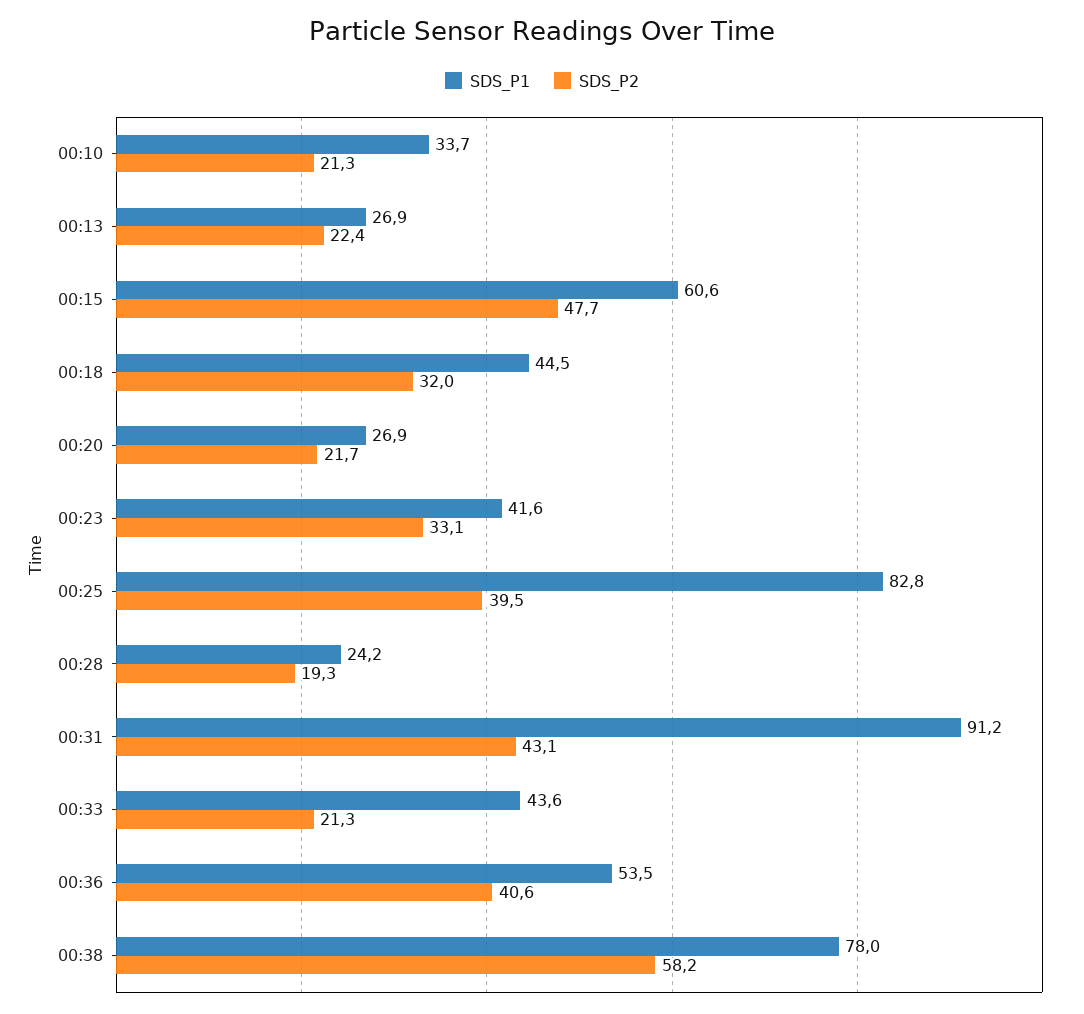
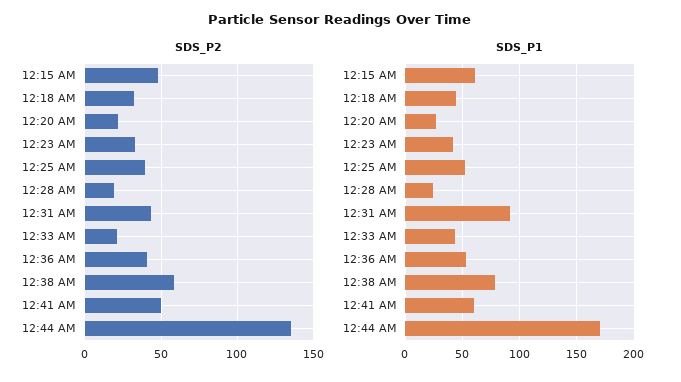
SDS_P1, 00:10: 33.7 -> none
SDS_P2, 00:10: 21.3 -> none
SDS_P1, 00:13: 26.9 -> none
SDS_P2, 00:13: 22.4 -> none
SDS_P1, 00:25: 82.8 -> 50
SDS_P2, 12:41 AM: none -> 50
SDS_P2, 12:44 AM: none -> 135
SDS_P1, 12:41 AM: none -> 60
SDS_P1, 12:44 AM: none -> 170

